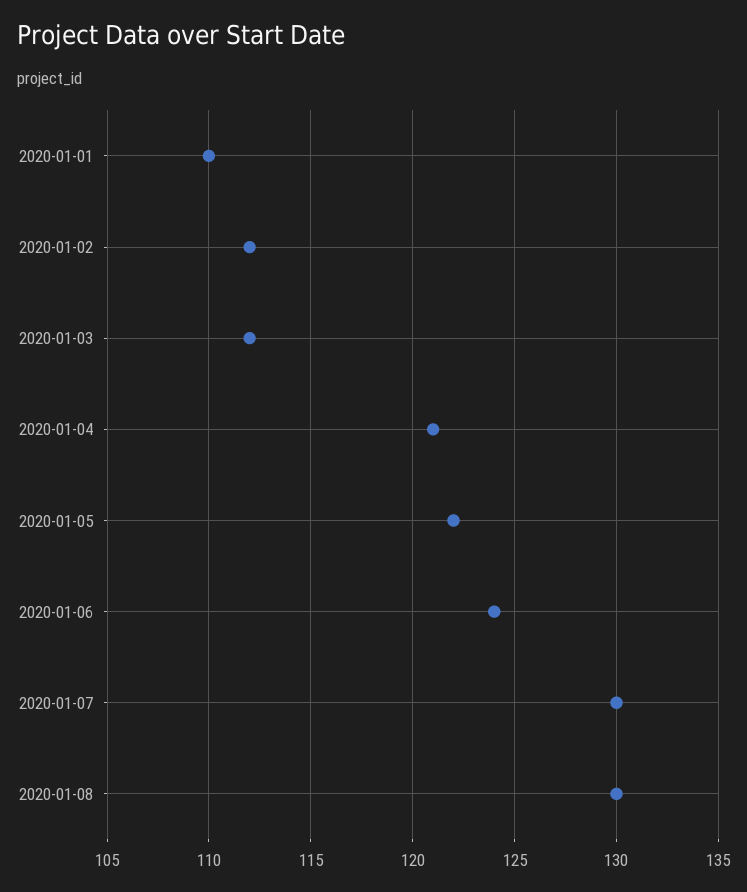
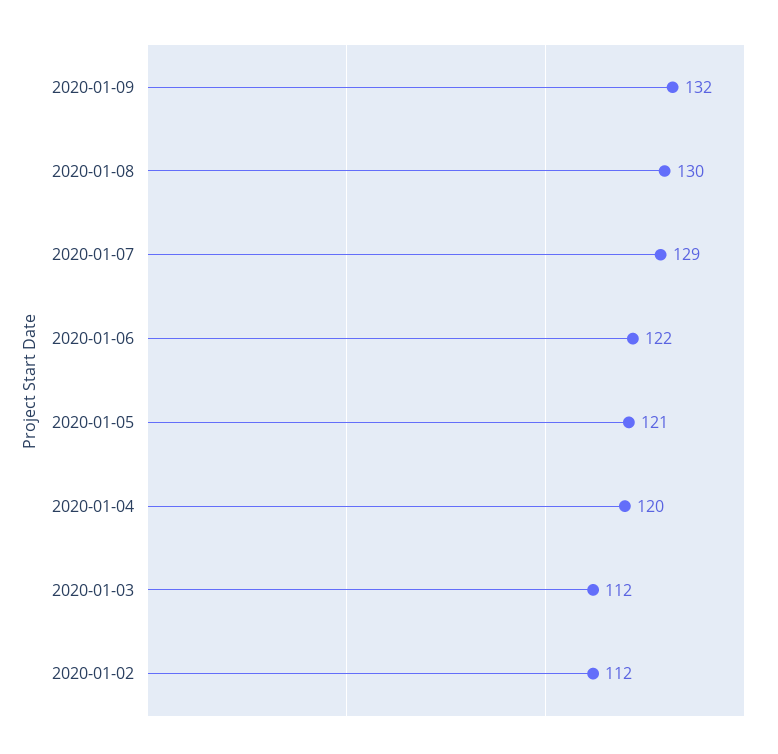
2020-01-01: 110 -> none
2020-01-04: 121 -> 120
2020-01-05: 122 -> 121
2020-01-06: 124 -> 122
2020-01-07: 130 -> 129
2020-01-09: none -> 132

